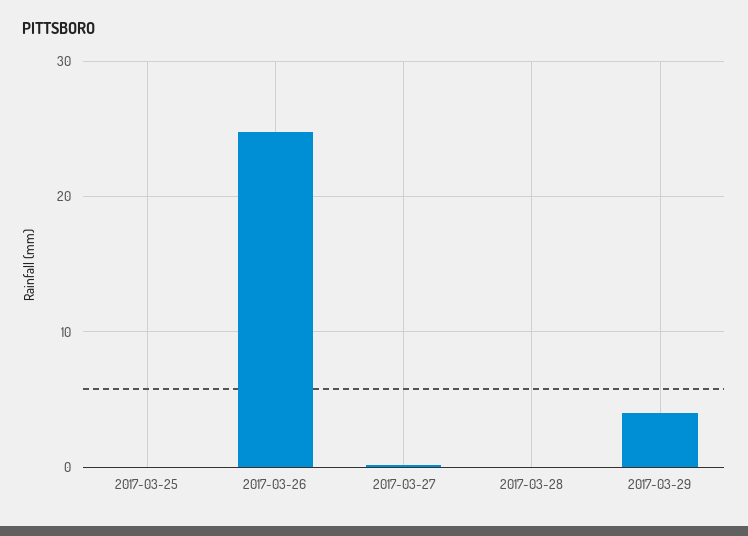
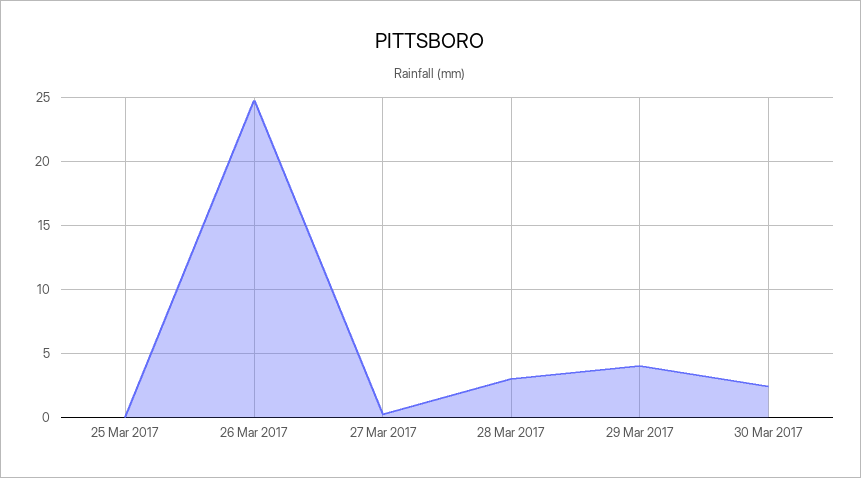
2017-03-28: 0 -> 3
30 Mar 2017: none -> 2.5

